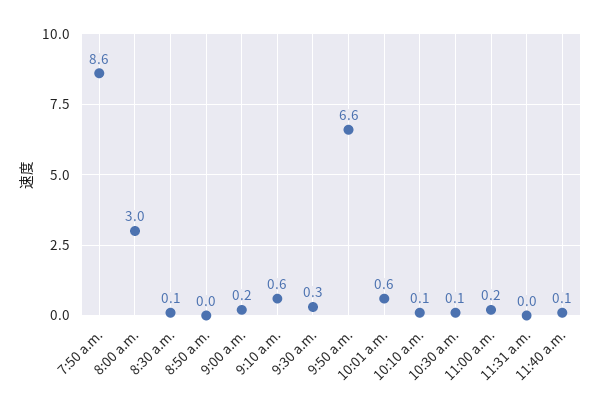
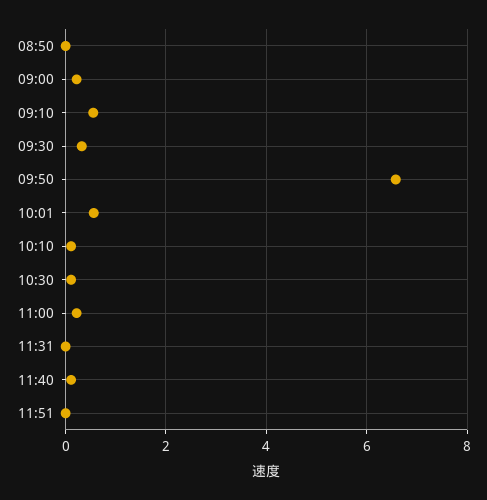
7:50 a.m.: 8.6 -> none
8:00 a.m.: 3 -> none
8:30 a.m.: 0.1 -> none
11:51: none -> 0

